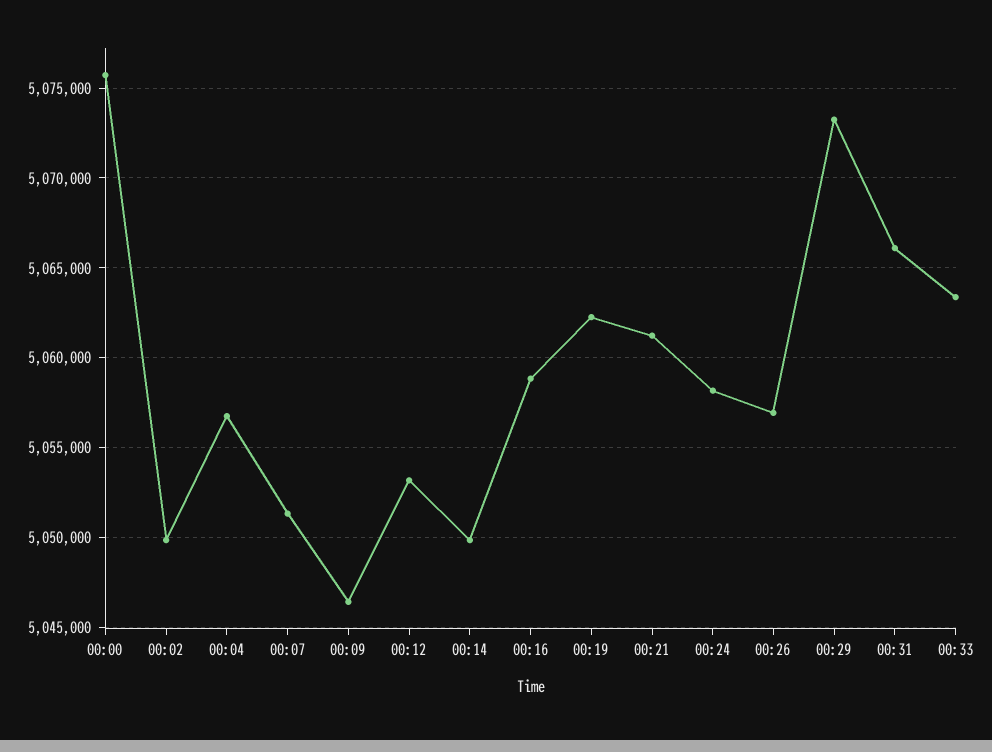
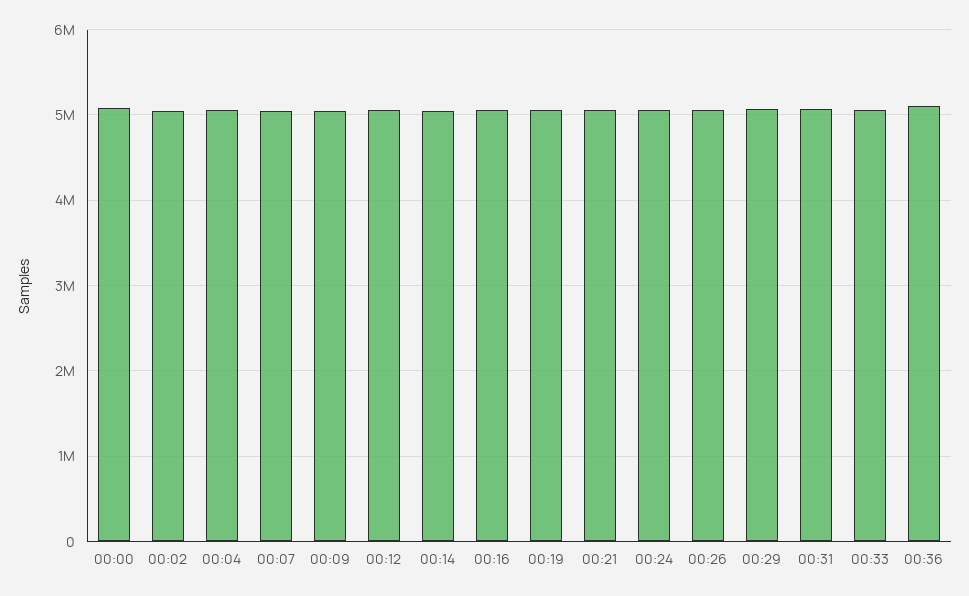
00:36: none -> 5100000

